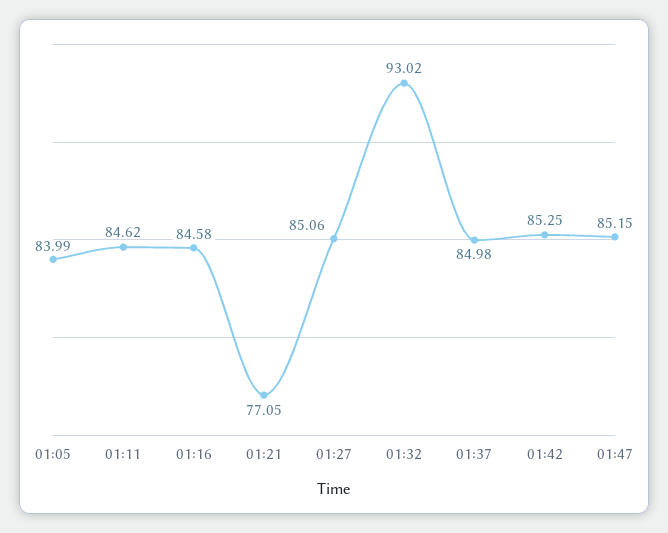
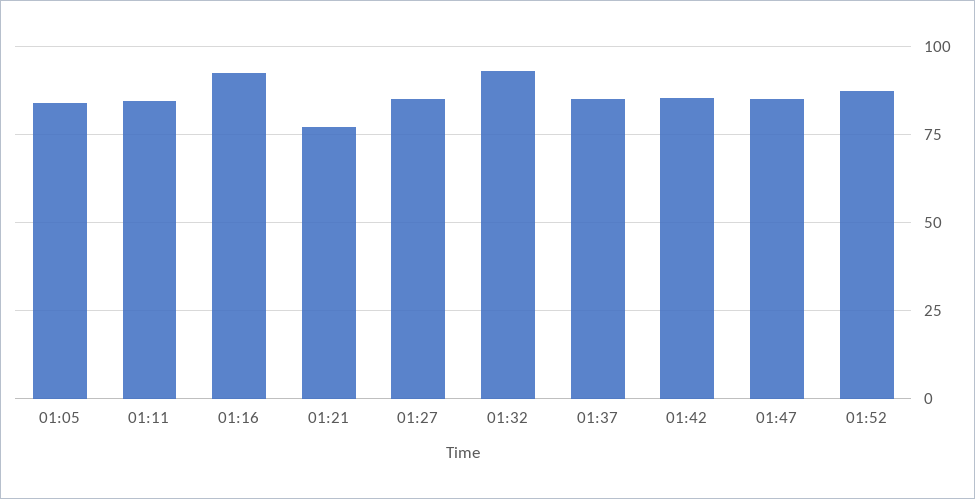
01:16: 84.58 -> 92.5
01:52: none -> 87.5

